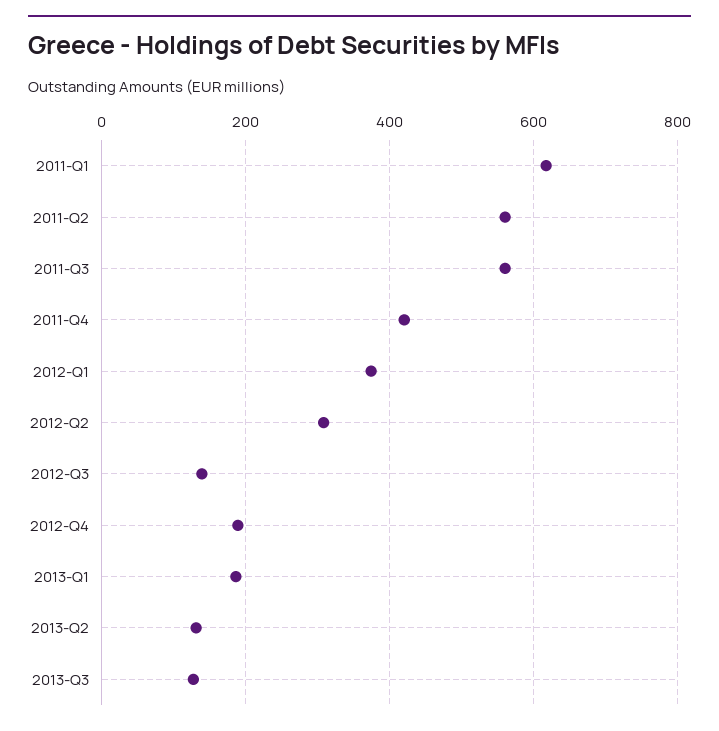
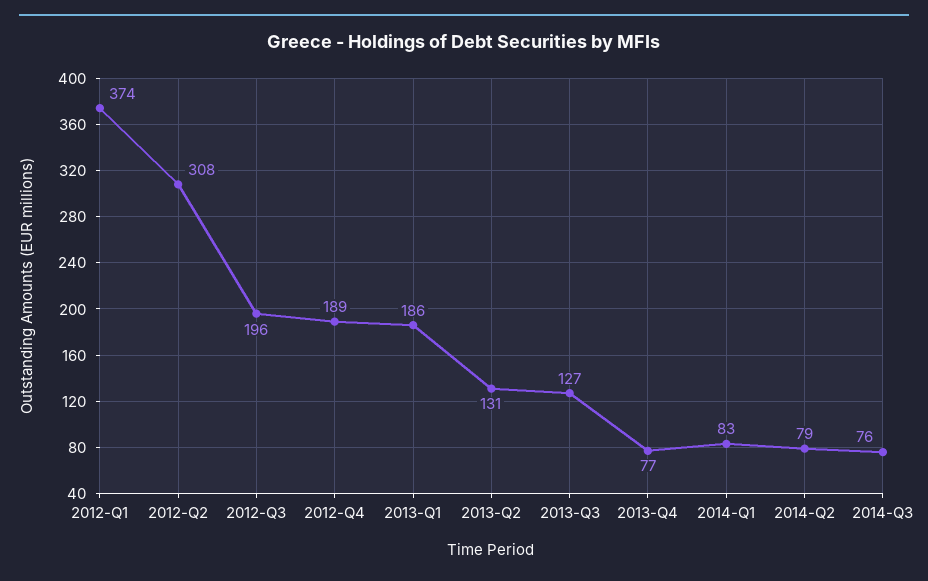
2011-Q1: 620 -> none
2011-Q2: 560 -> none
2011-Q3: 560 -> none
2011-Q4: 420 -> none
2012-Q3: 140 -> 196
2013-Q4: none -> 77
2014-Q1: none -> 83
2014-Q2: none -> 79
2014-Q3: none -> 76

